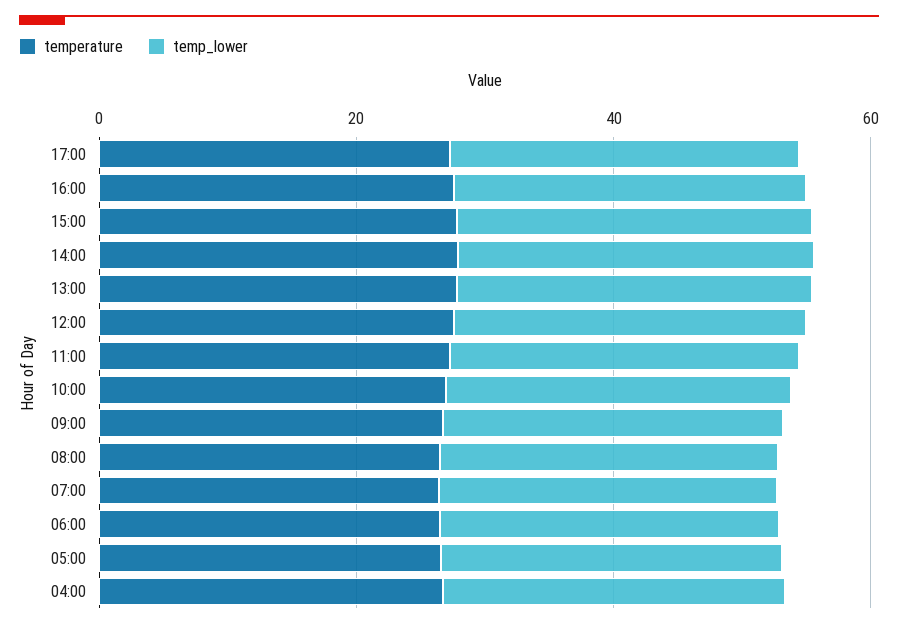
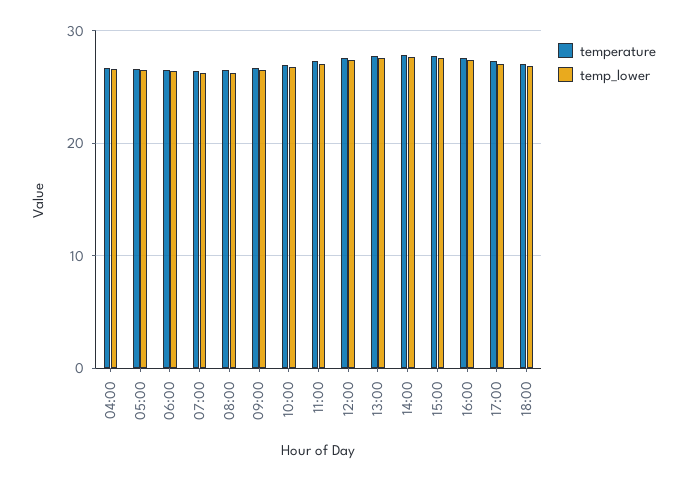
temperature, 18:00: none -> 27
temp_lower, 18:00: none -> 27

